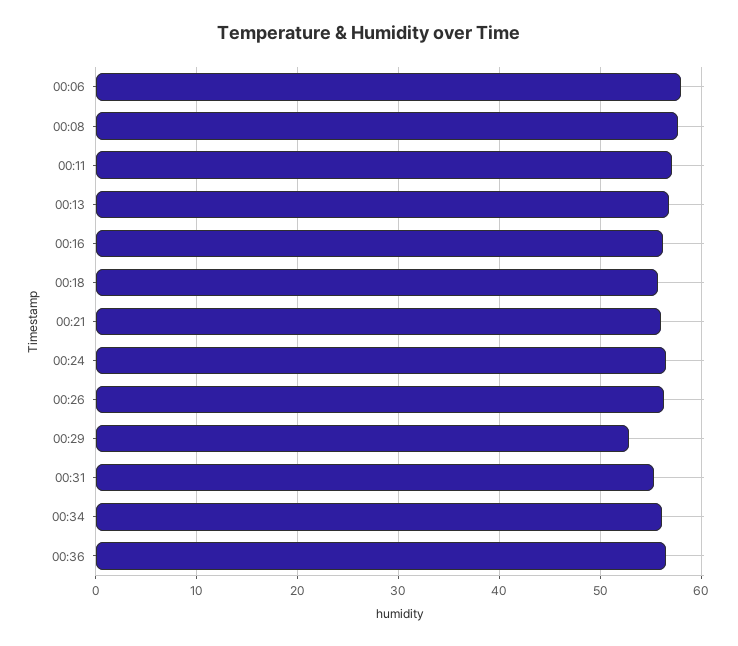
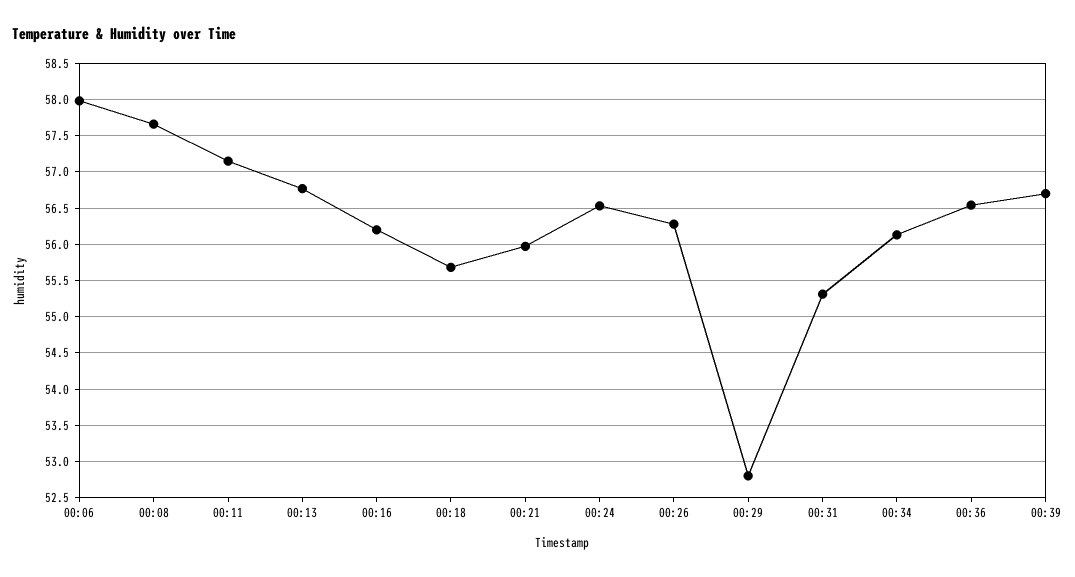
00:39: none -> 56.7

